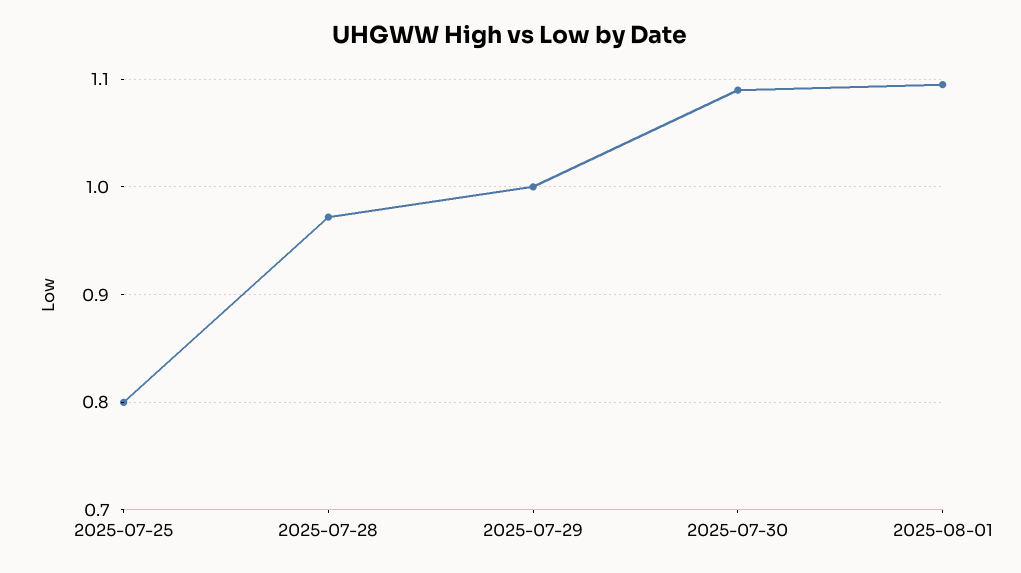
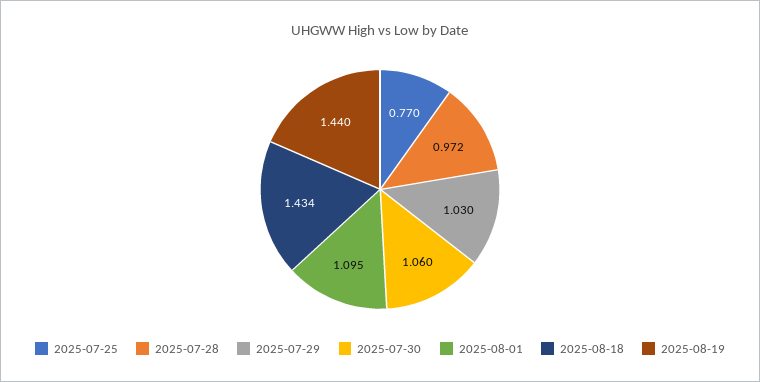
2025-07-25: 0.8 -> 0.77
2025-07-29: 1 -> 1.03
2025-07-30: 1.09 -> 1.06
2025-08-18: none -> 1.434
2025-08-19: none -> 1.44

